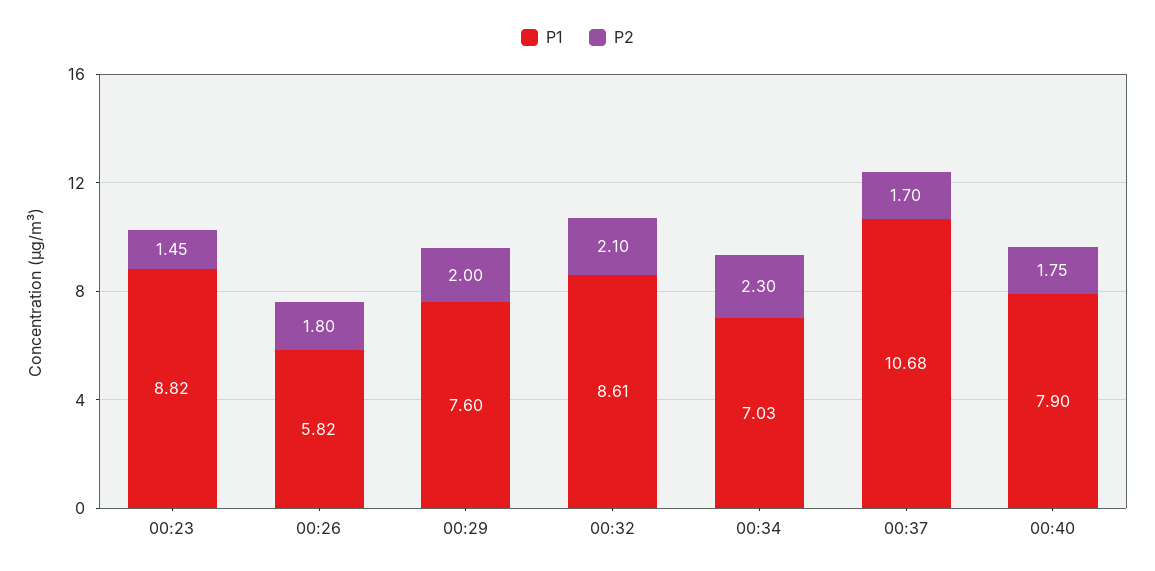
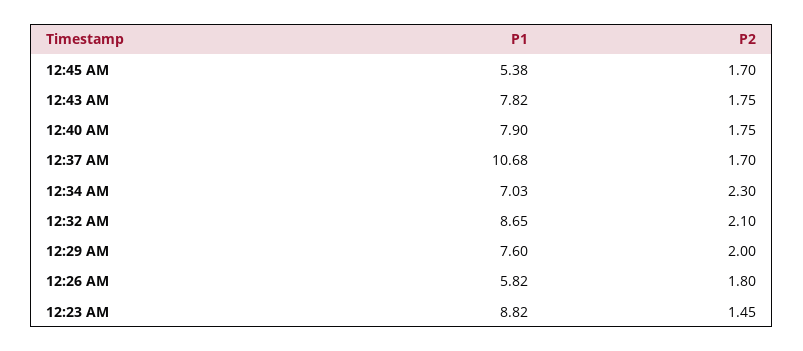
P1, 00:32: 8.61 -> 8.65
P1, 12:45 AM: none -> 5.38
P2, 12:45 AM: none -> 1.7
P1, 12:43 AM: none -> 7.82
P2, 12:43 AM: none -> 1.75

